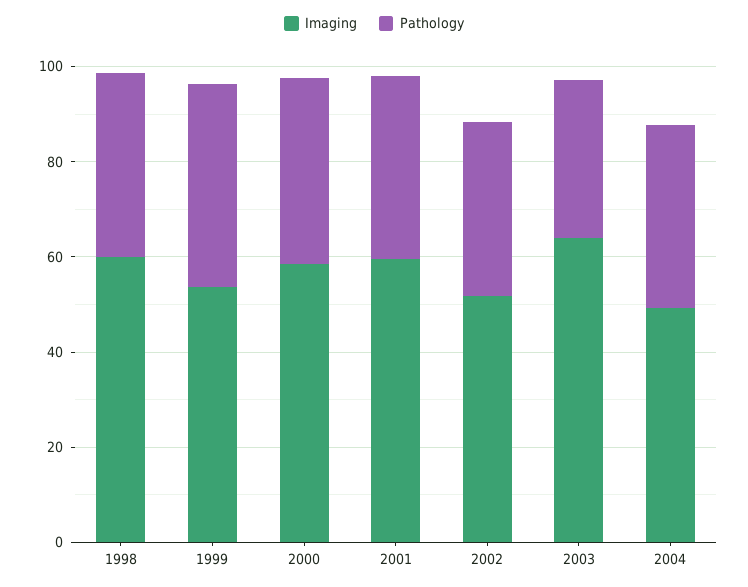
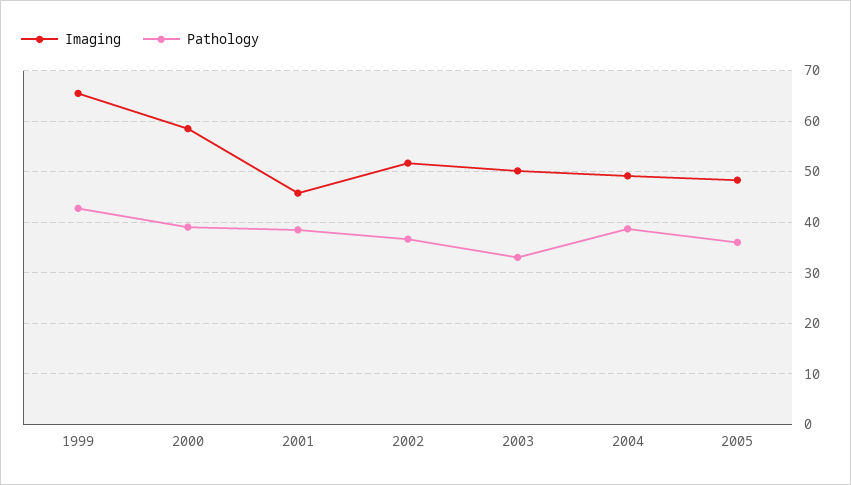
Imaging, 1998: 60 -> none
Pathology, 1998: 40 -> none
Imaging, 1999: 55 -> 66
Imaging, 2001: 60 -> 46
Imaging, 2003: 65 -> 50
Imaging, 2005: none -> 48
Pathology, 2005: none -> 36

